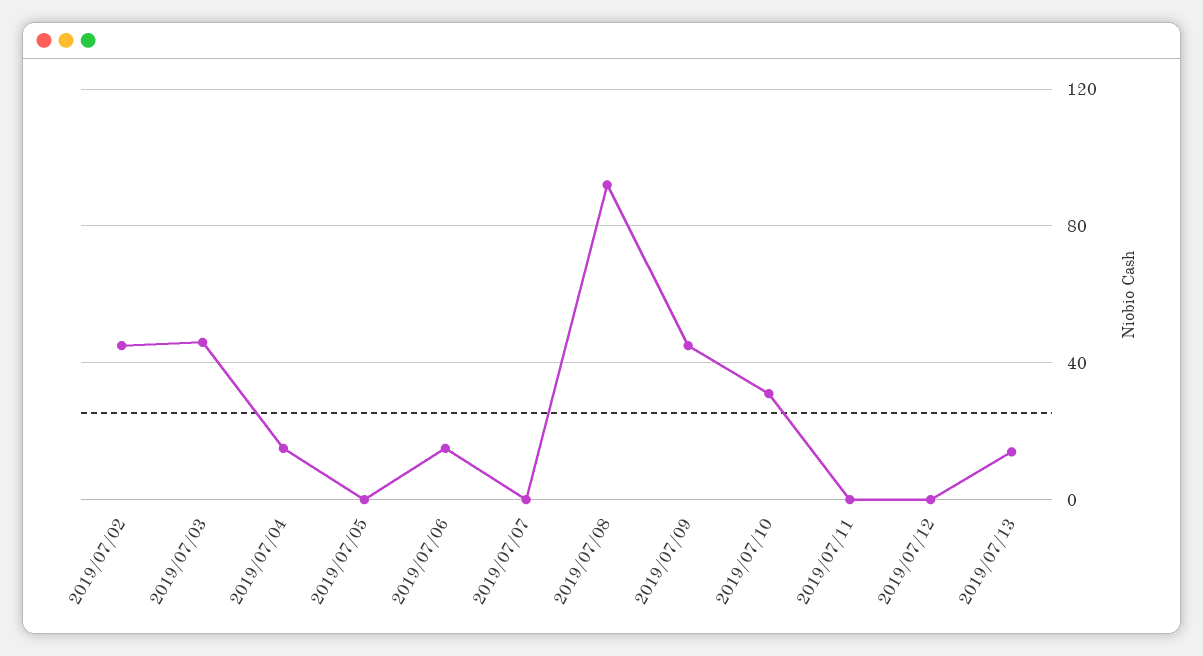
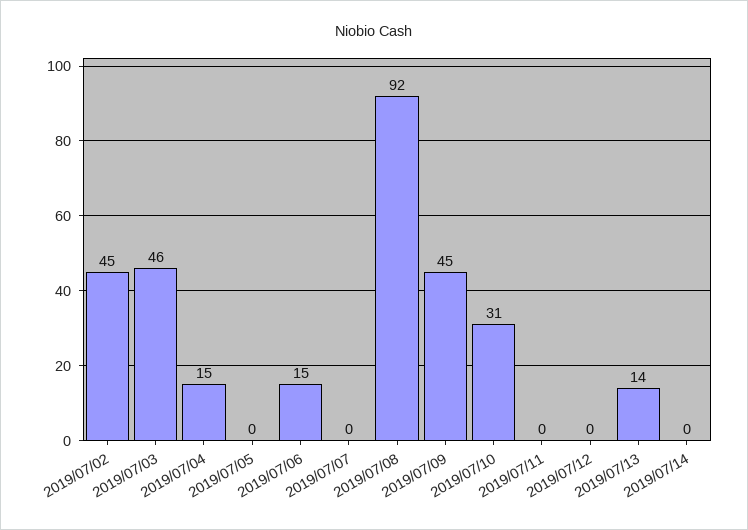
2019/07/14: none -> 0

